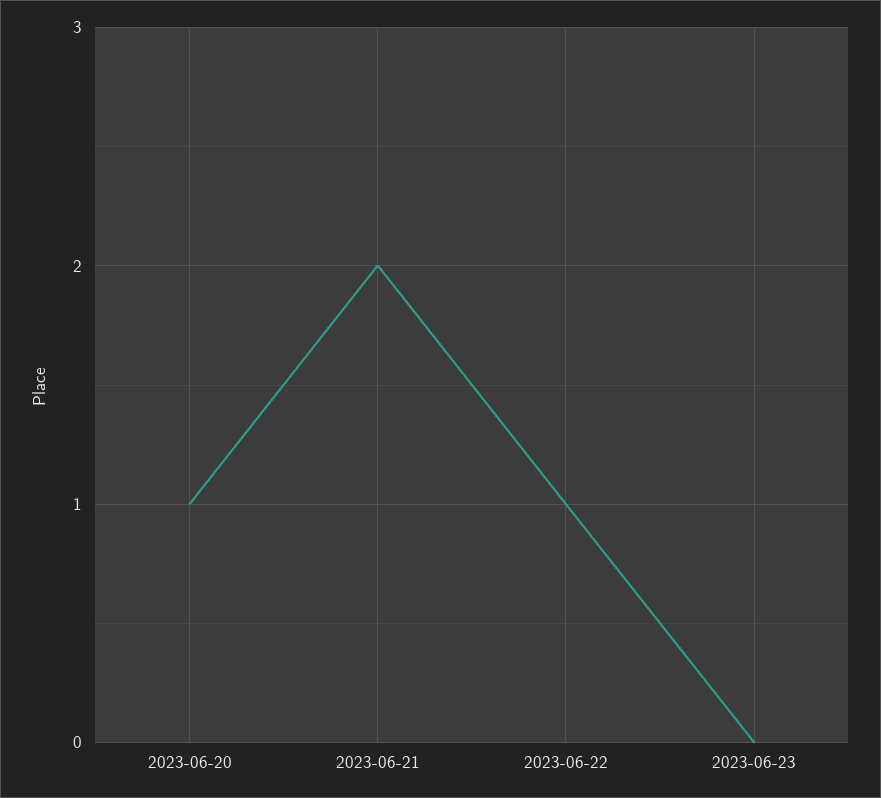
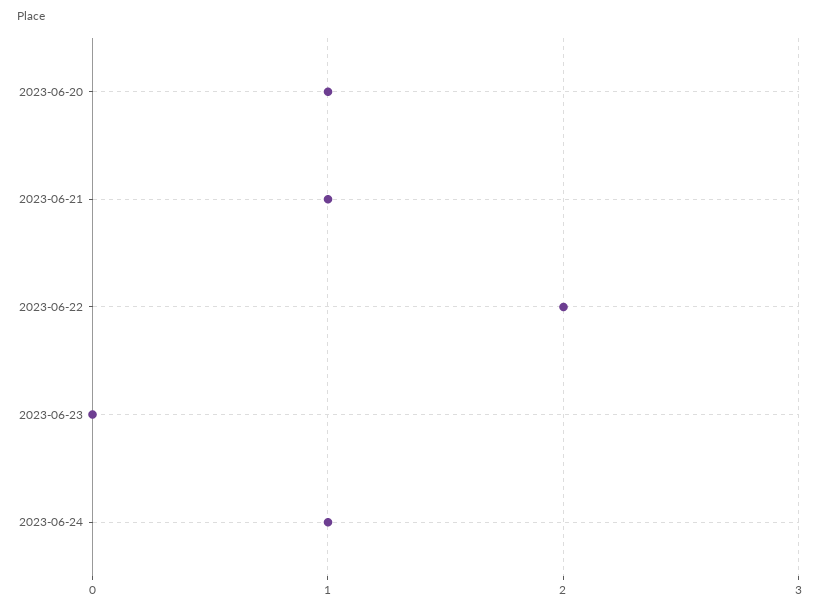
2023-06-21: 2 -> 1
2023-06-22: 1 -> 2
2023-06-24: none -> 1

